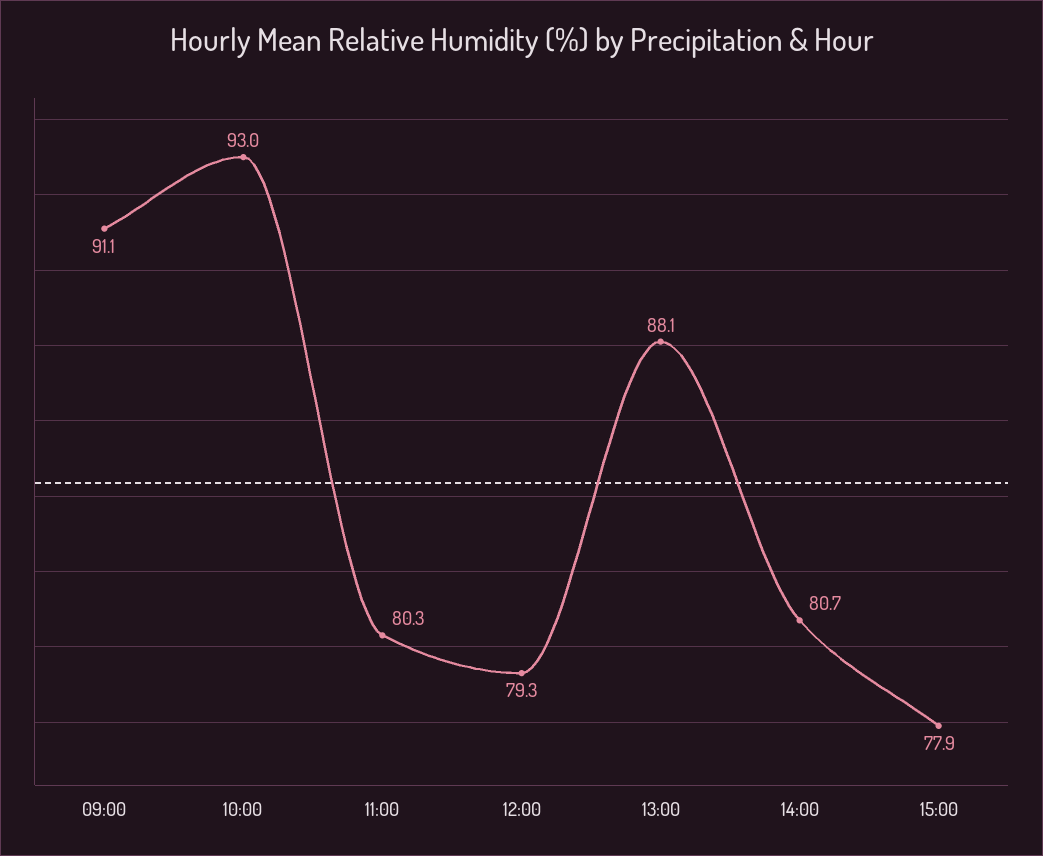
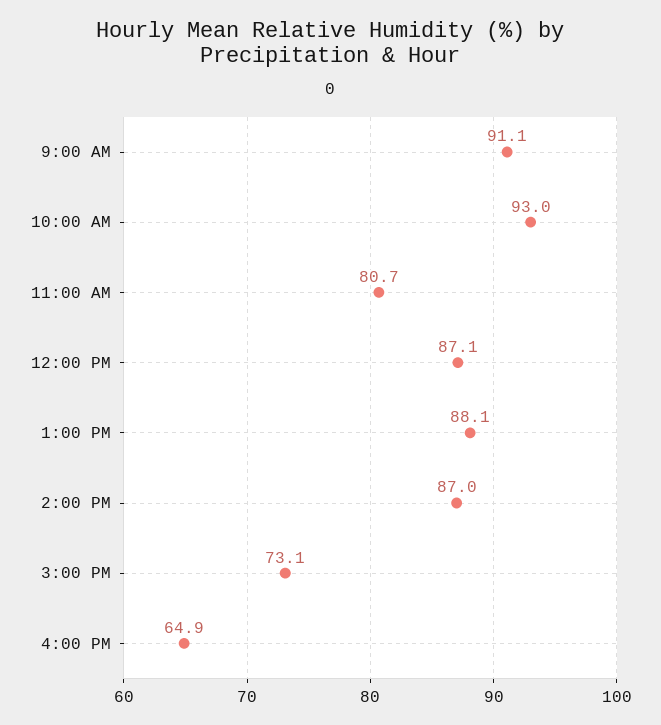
11:00: 80.3 -> 80.7
12:00: 79.3 -> 87.1
14:00: 80.7 -> 87
15:00: 77.9 -> 73.1
4:00 PM: none -> 64.9

